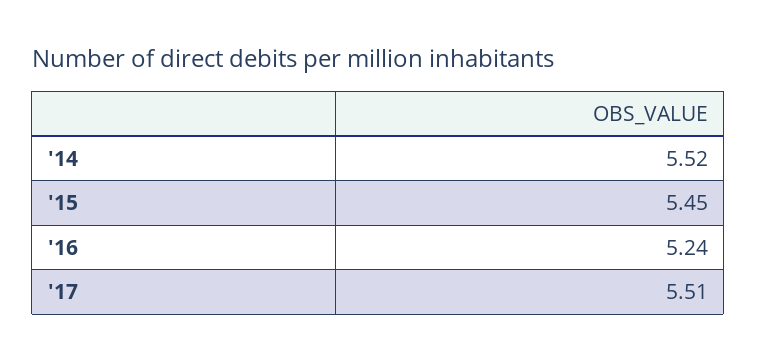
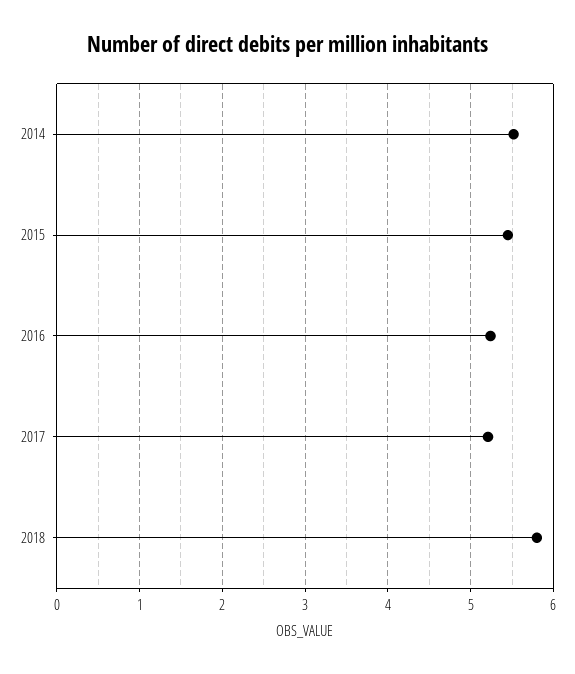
'17: 5.51 -> 5.2
2018: none -> 5.8

